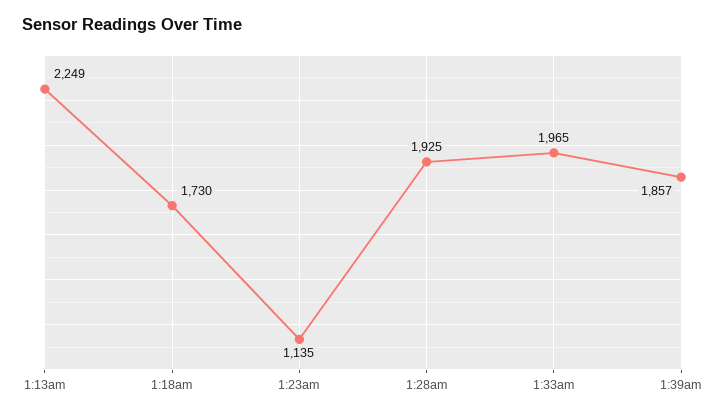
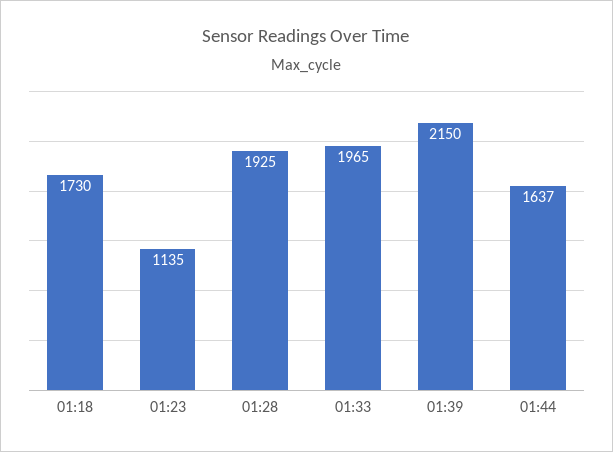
1:13am: 2249 -> none
1:39am: 1857 -> 2150
01:44: none -> 1637

